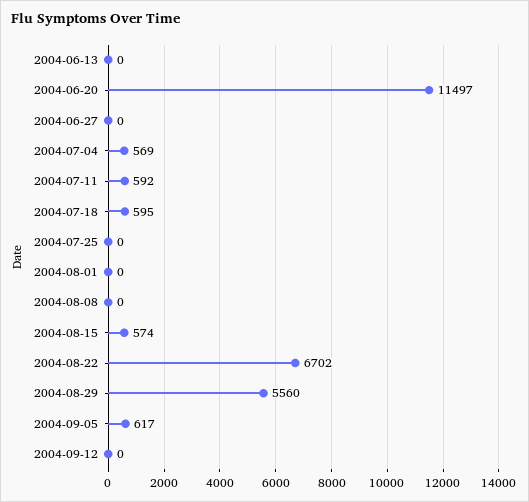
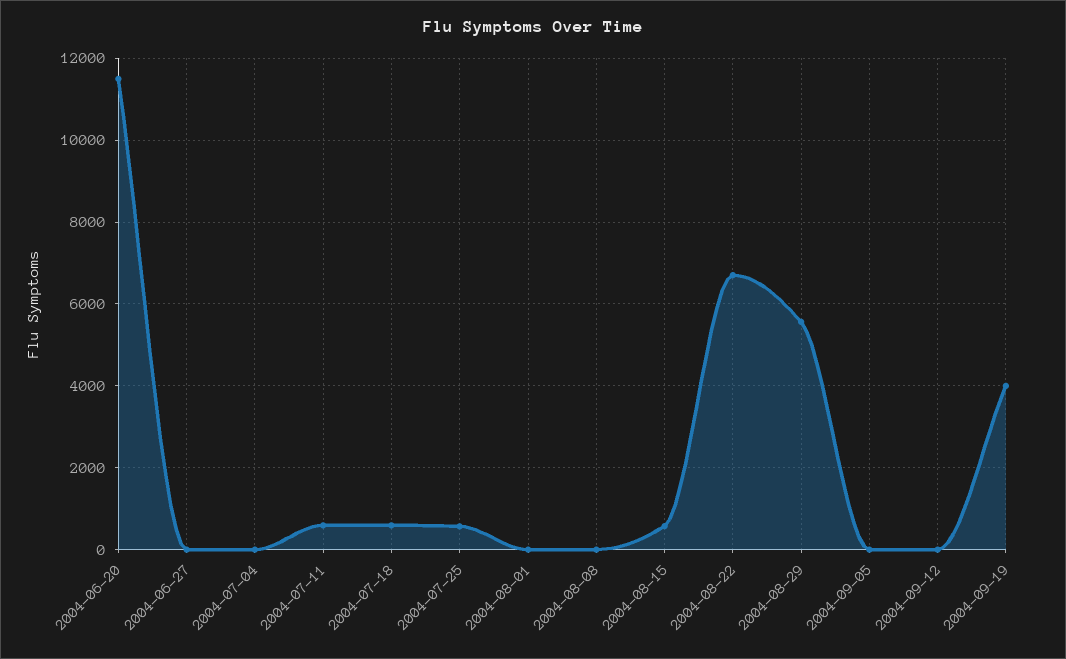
2004-06-13: 0 -> none
2004-07-04: 569 -> 0
2004-07-25: 0 -> 600
2004-09-05: 617 -> 0
2004-09-19: none -> 4000

